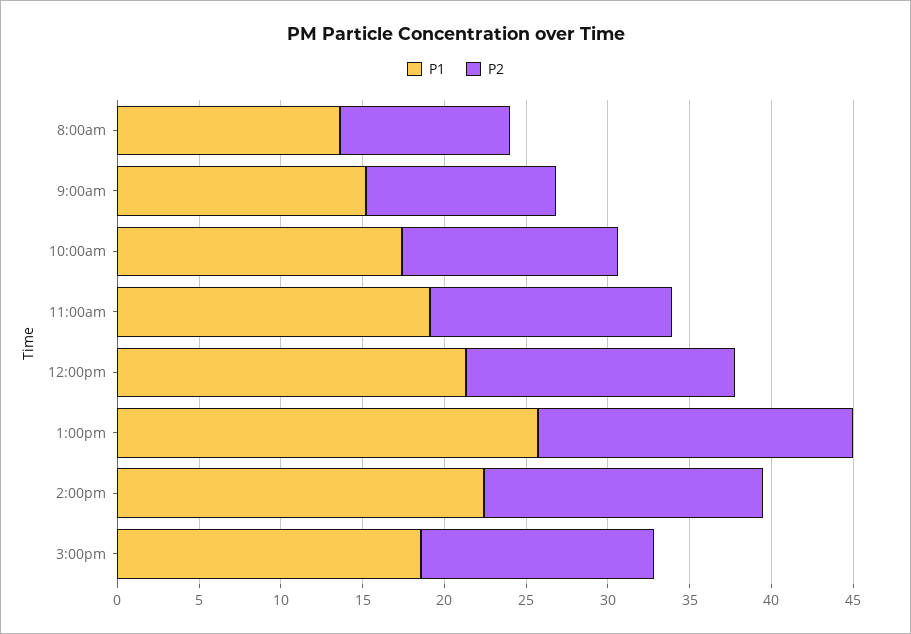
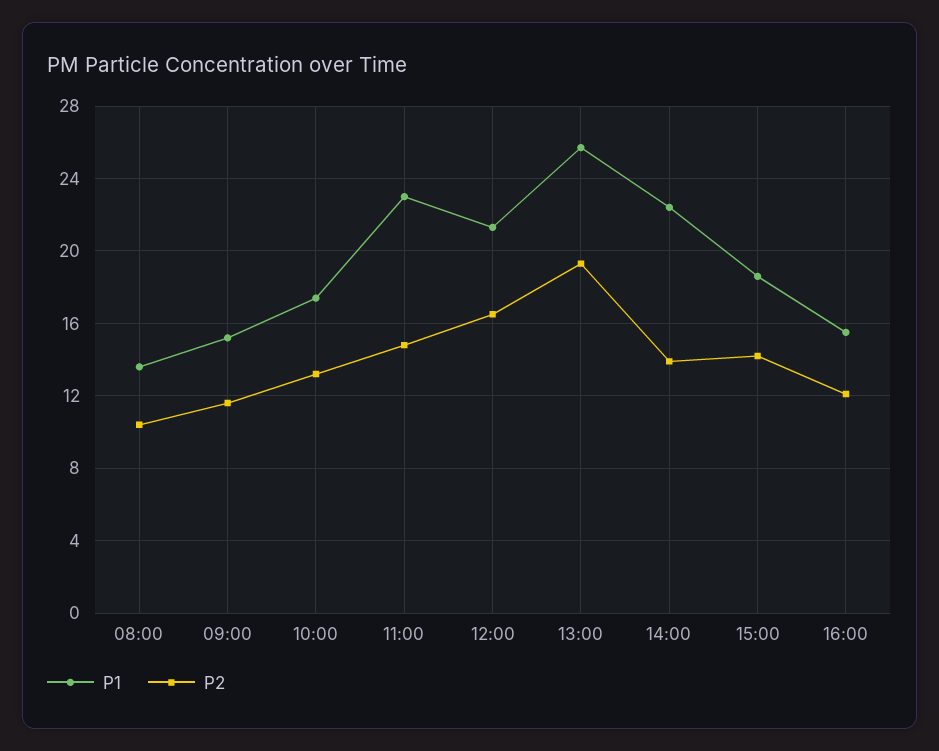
P1, 11:00am: 19 -> 23
P2, 2:00pm: 17 -> 14
P1, 16:00: none -> 15.5
P2, 16:00: none -> 12

